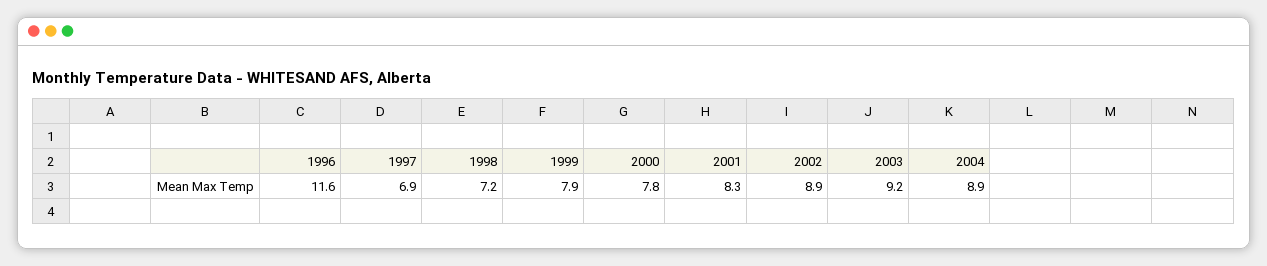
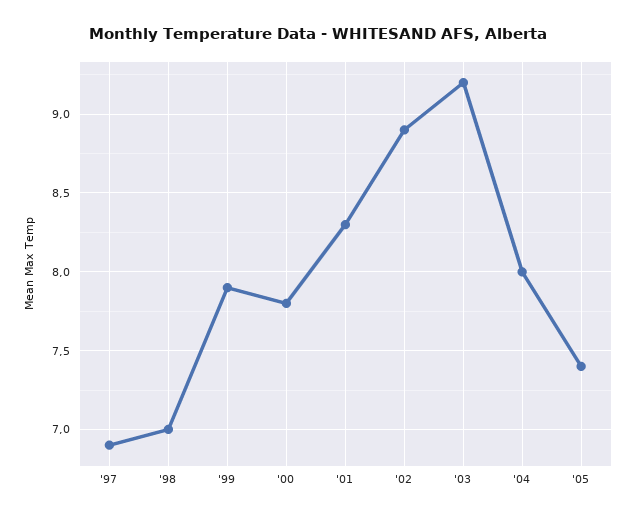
1996: 11.6 -> none
1998: 7.2 -> 7
2004: 8.9 -> 8
'05: none -> 7.4

